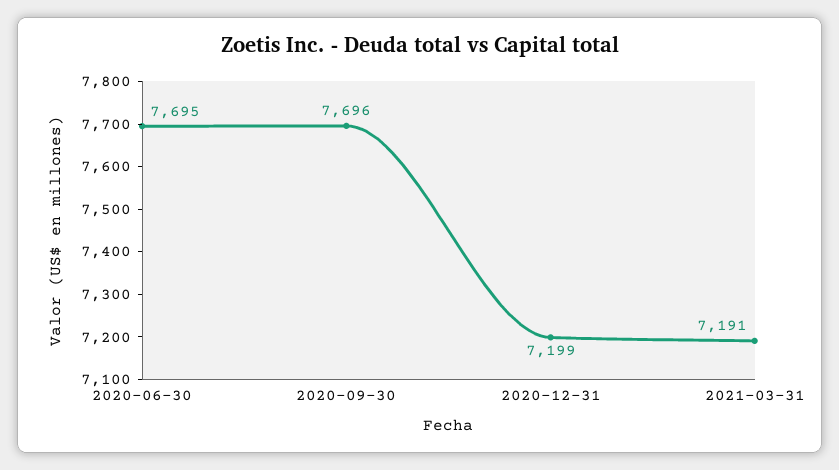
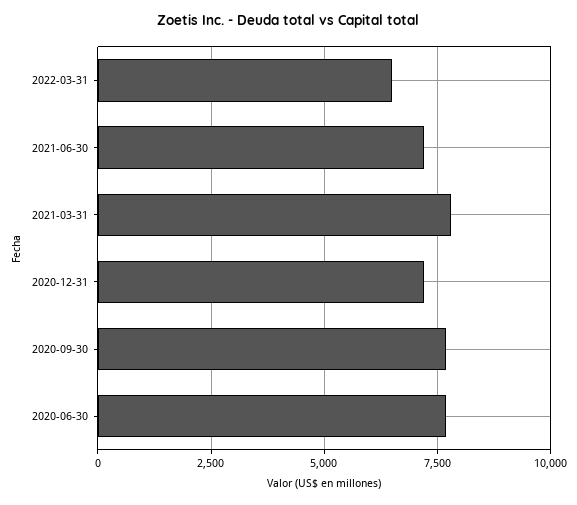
2021-03-31: 7191 -> 7750
2022-03-31: none -> 6500
2021-06-30: none -> 7250

